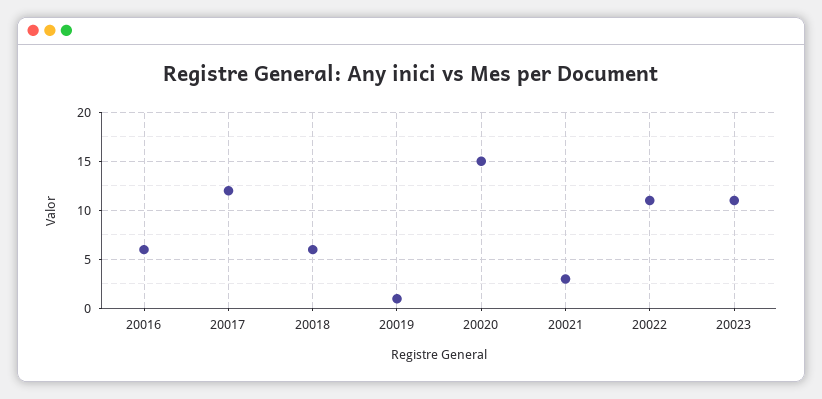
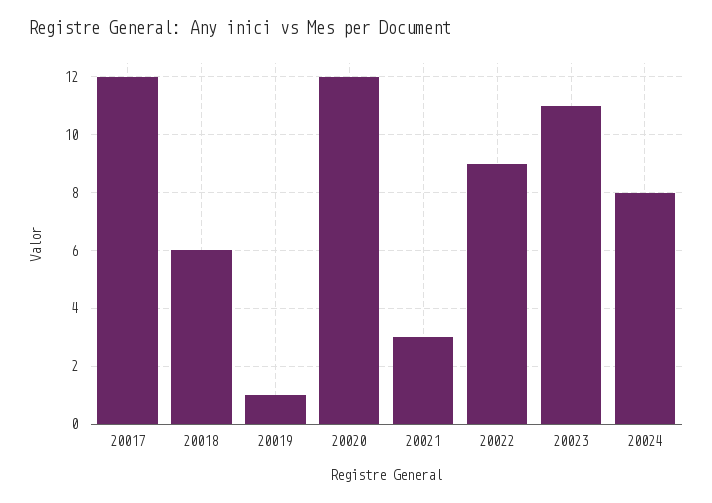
20016: 6 -> none
20020: 15 -> 12
20022: 11 -> 9
20024: none -> 8

